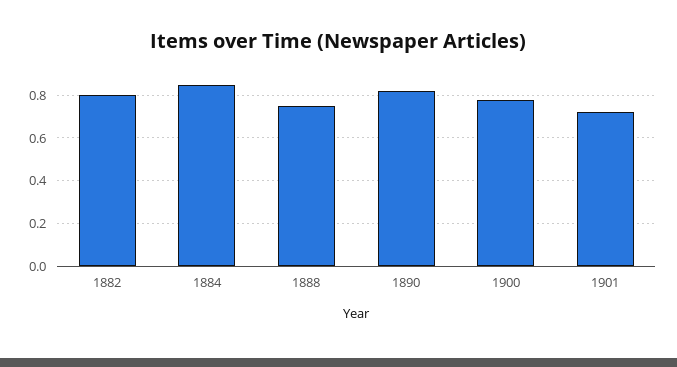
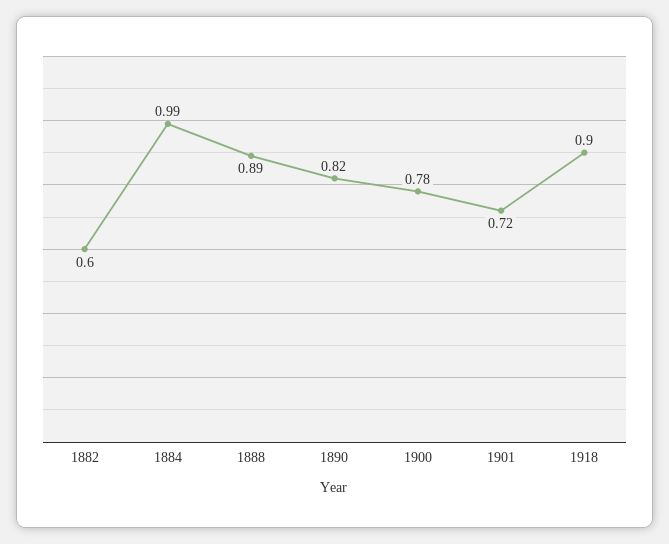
1882: 0.8 -> 0.6
1884: 0.85 -> 0.99
1888: 0.75 -> 0.89
1918: none -> 0.9

